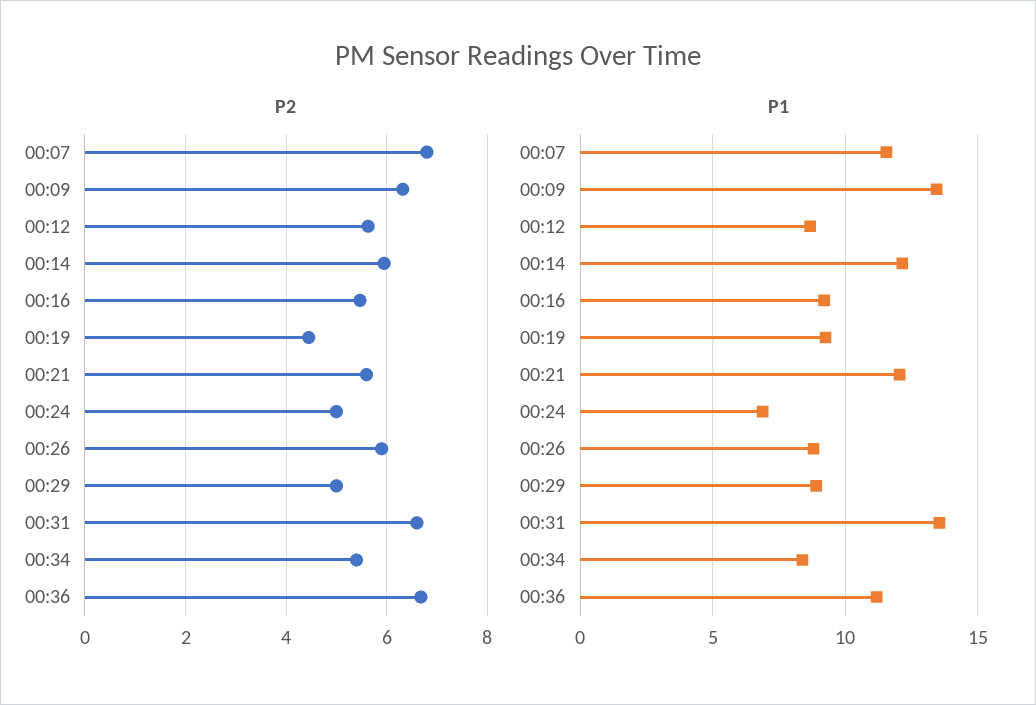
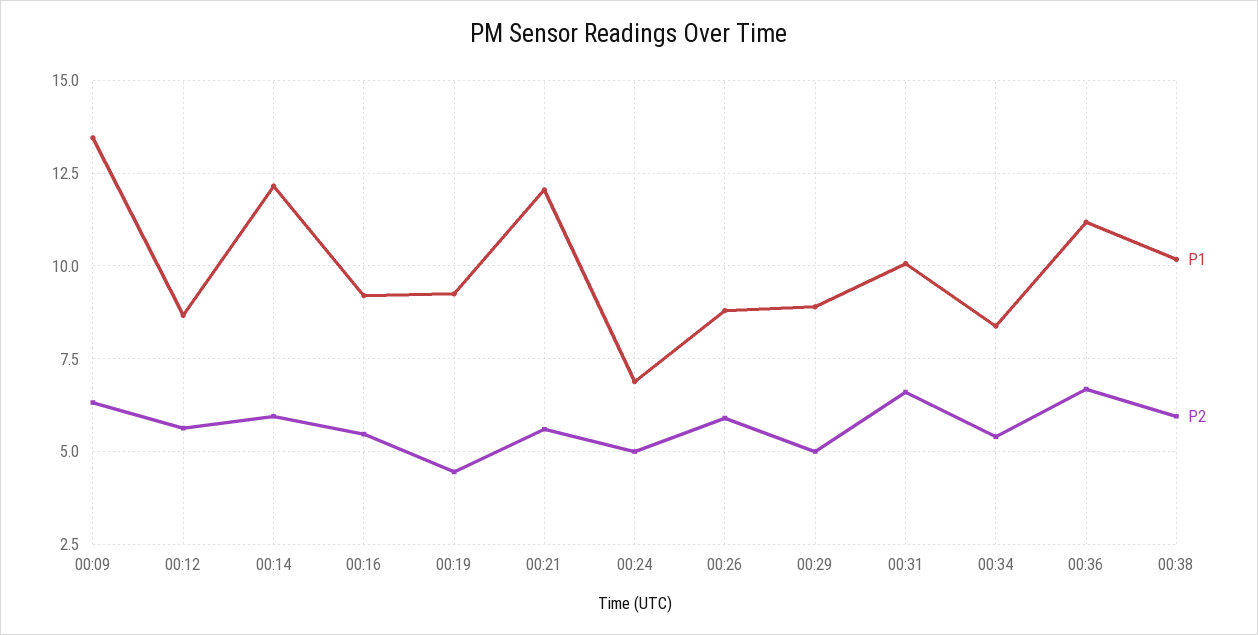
P2, 00:07: 6.8 -> none
P1, 00:07: 11.5 -> none
P1, 00:31: 13.5 -> 10
P1, 00:38: none -> 10.25
P2, 00:38: none -> 6

